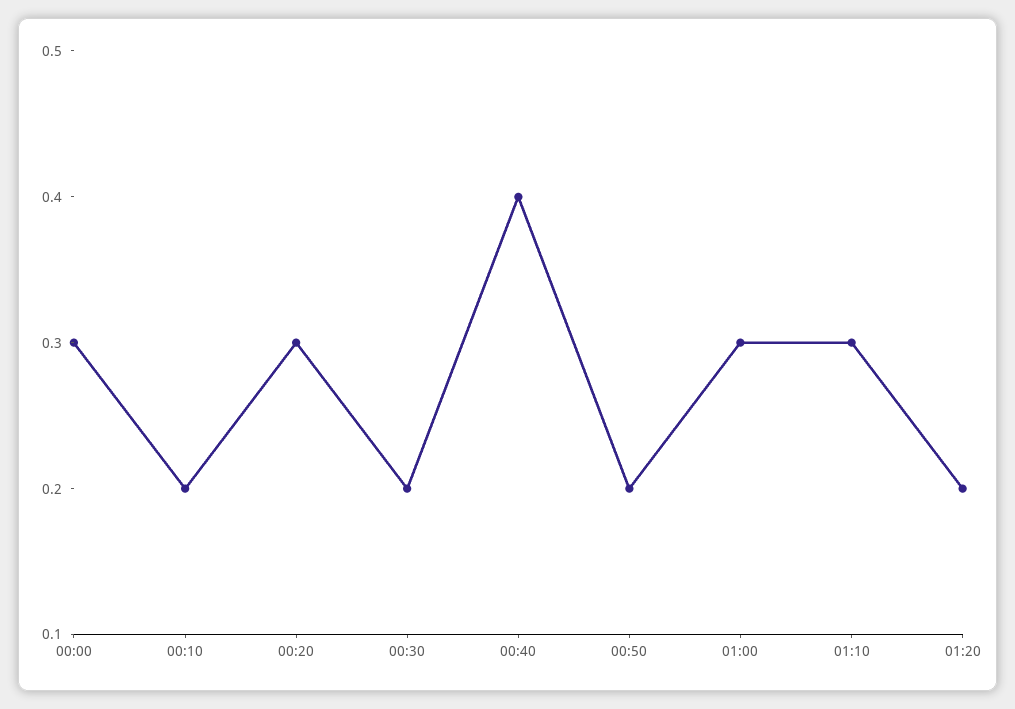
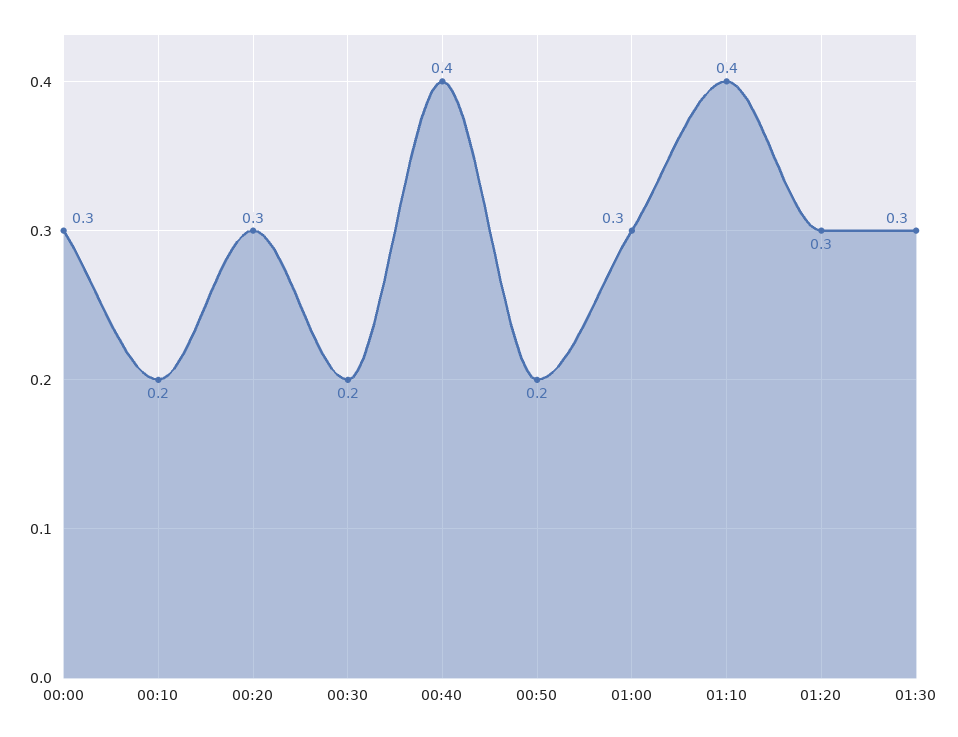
01:10: 0.3 -> 0.4
01:20: 0.2 -> 0.3
01:30: none -> 0.3

